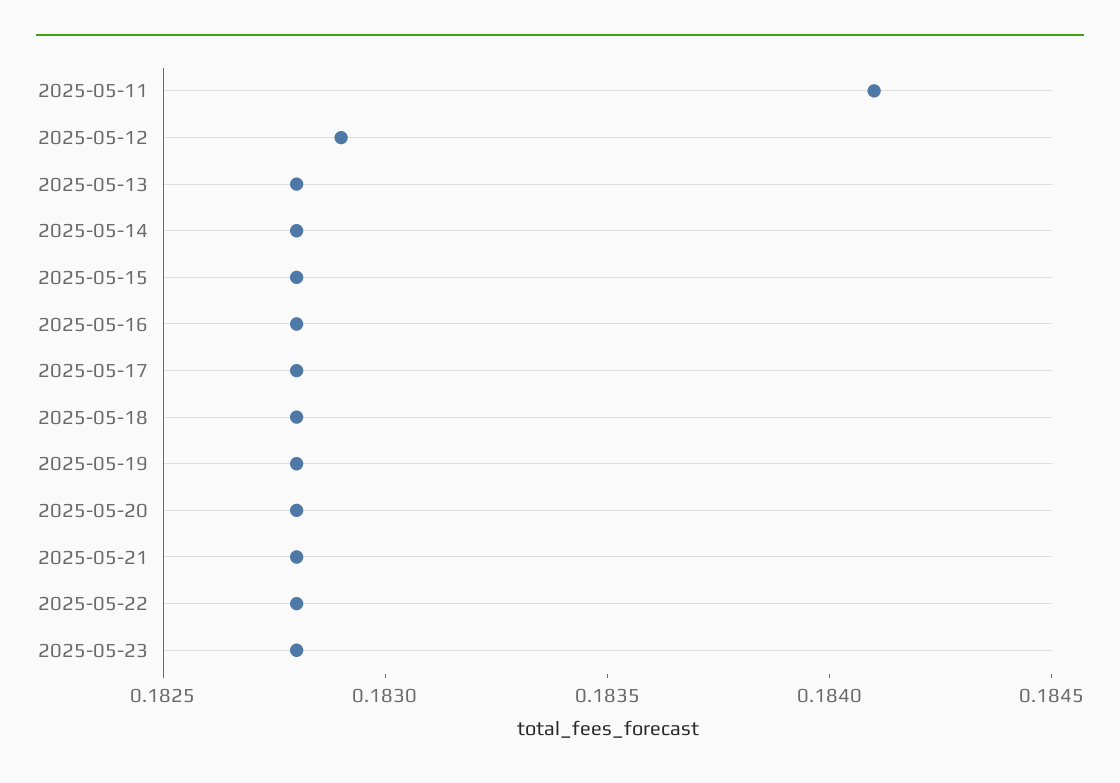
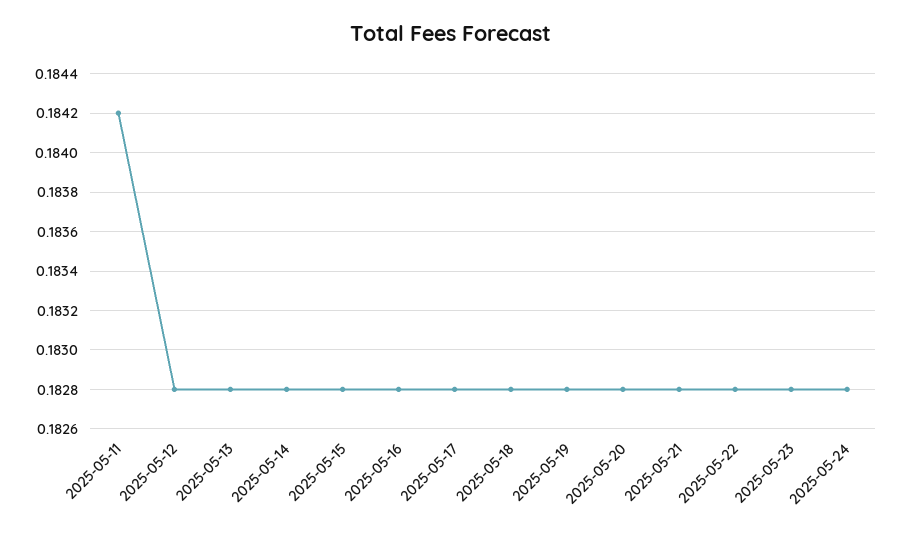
2025-05-11: 0.1841 -> 0.1842
2025-05-12: 0.1829 -> 0.1828
2025-05-24: none -> 0.1828

